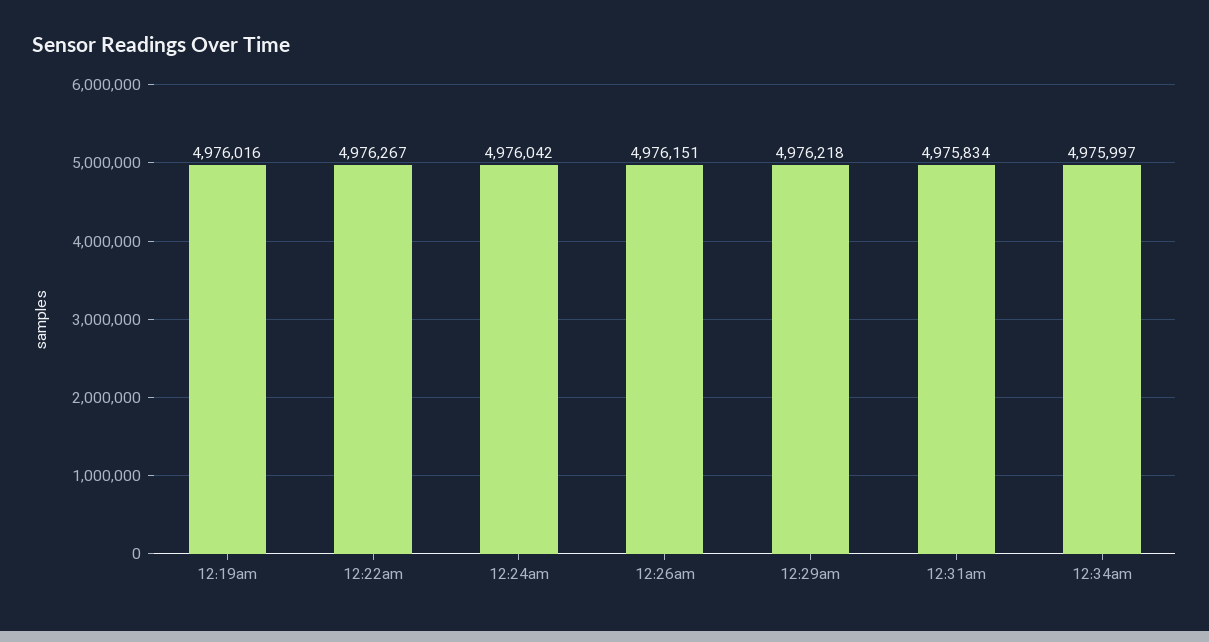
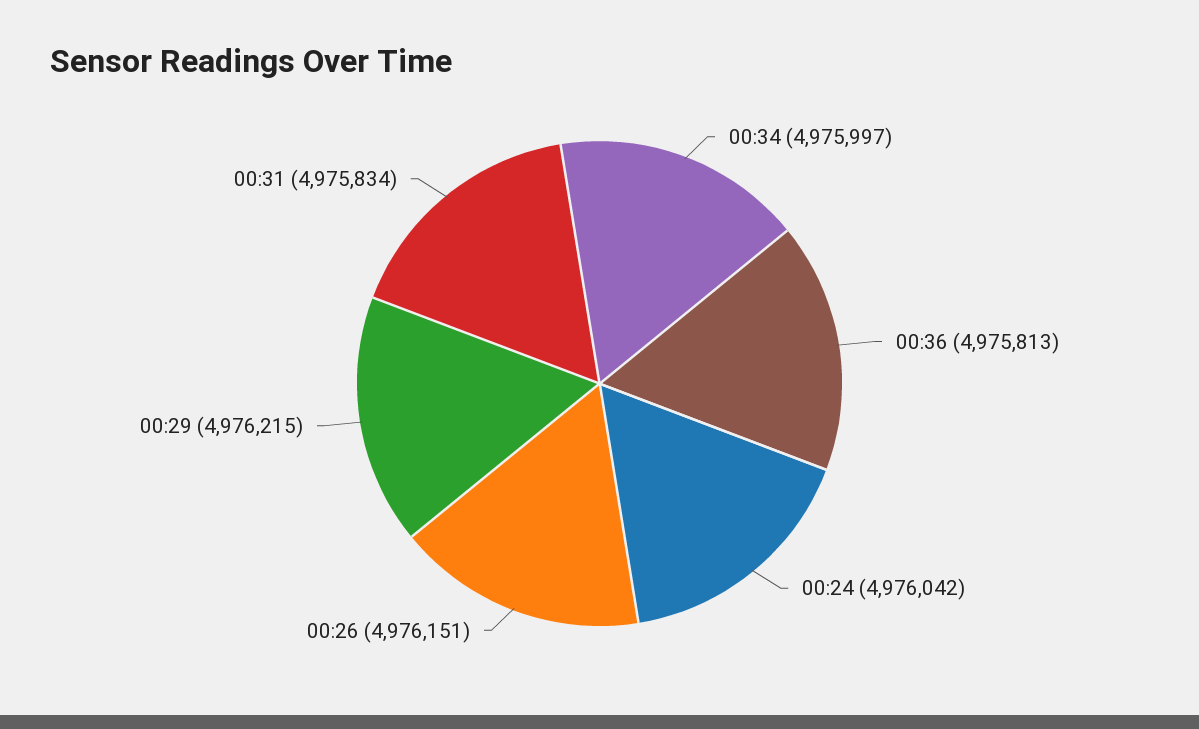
12:19am: 4976016 -> none
12:22am: 4976267 -> none
12:29am: 4976218 -> 4976215
00:36: none -> 4975813

